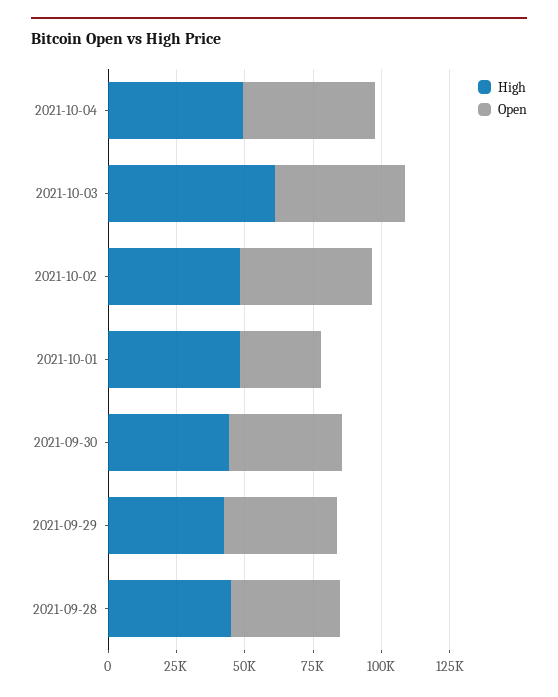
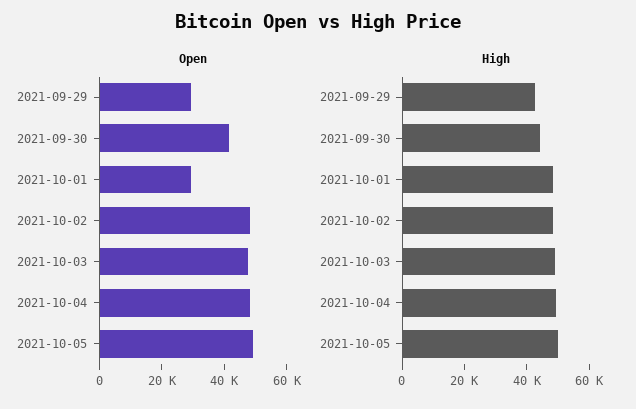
High, 2021-10-03: 60000 -> 50000
Open, 2021-09-29: 40000 -> 30000
High, 2021-09-28: 45000 -> none
Open, 2021-09-28: 40000 -> none
Open, 2021-10-05: none -> 50000
High, 2021-10-05: none -> 50000

